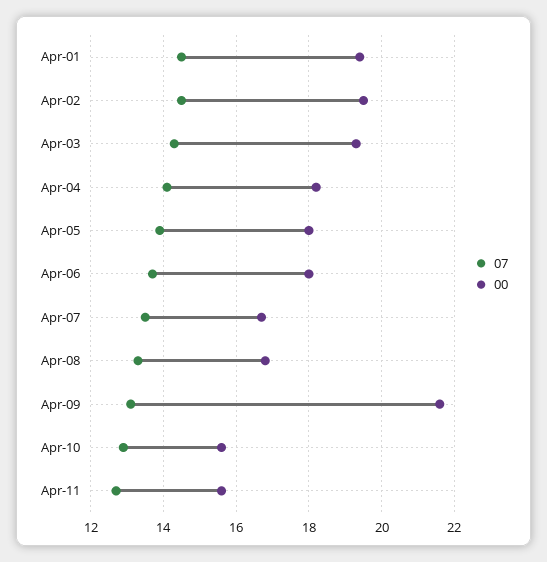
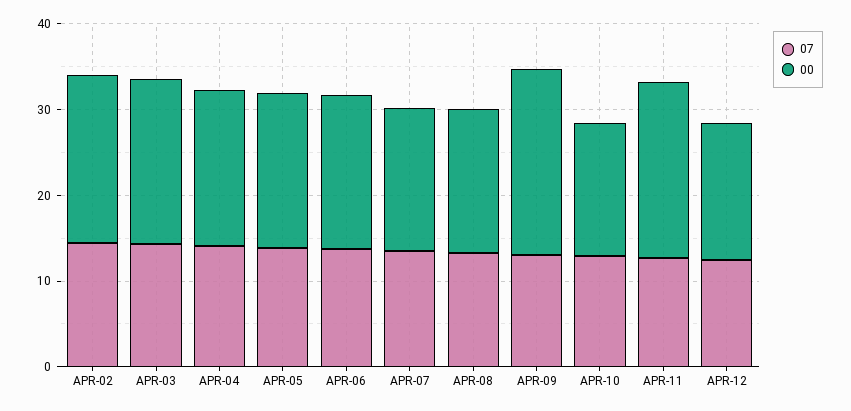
07, Apr-01: 14.5 -> none
00, Apr-01: 19.5 -> none
00, Apr-11: 15.5 -> 20
07, APR-12: none -> 12
00, APR-12: none -> 16

